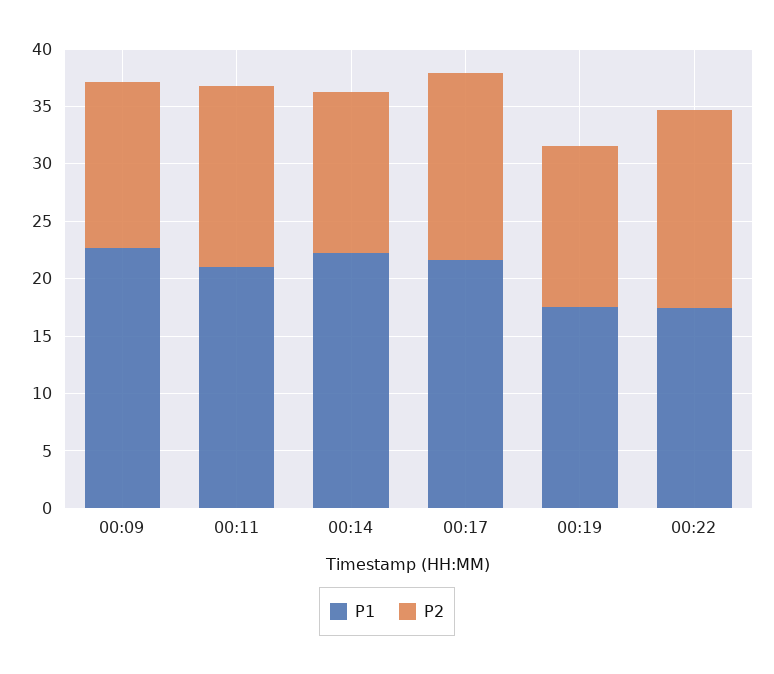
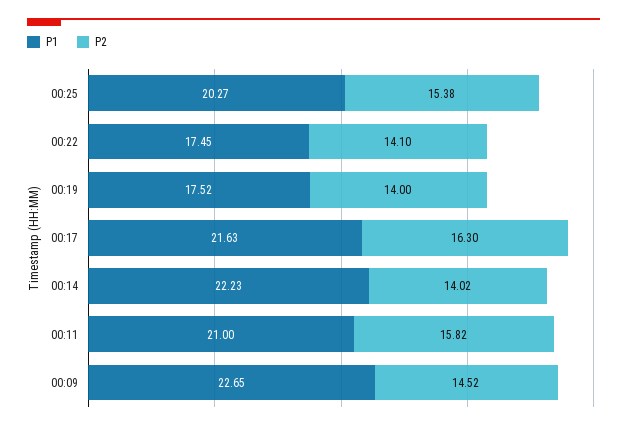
P2, 00:22: 17 -> 14.1
P1, 00:25: none -> 20.27
P2, 00:25: none -> 15.38

